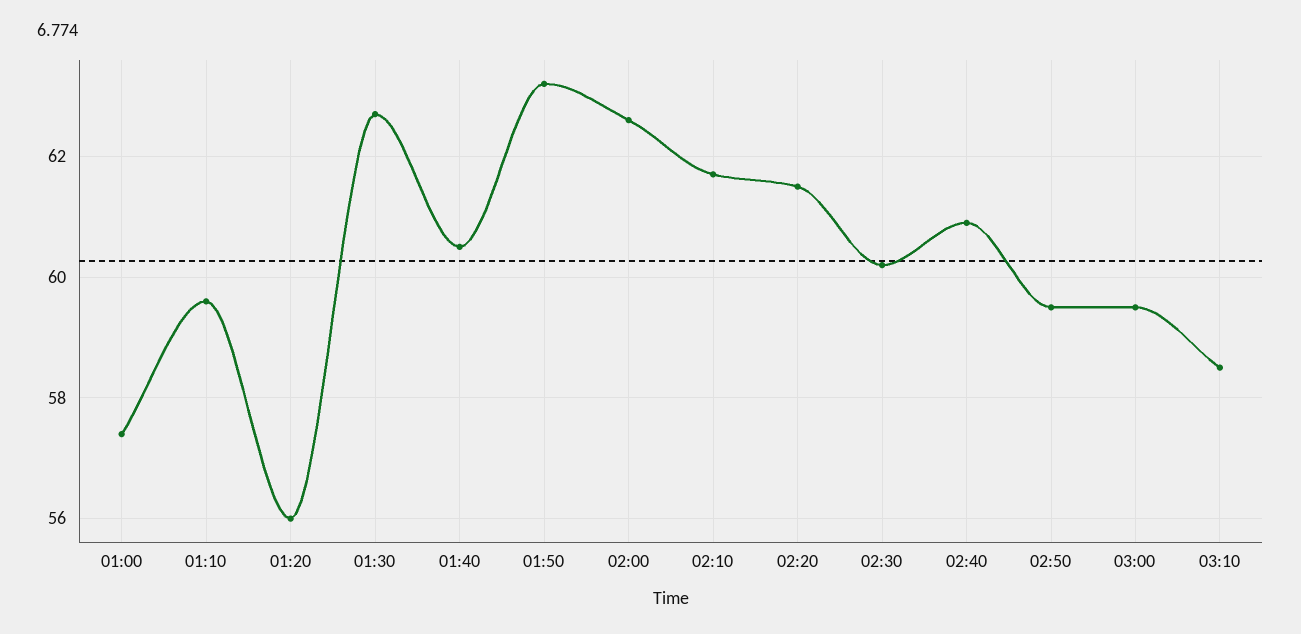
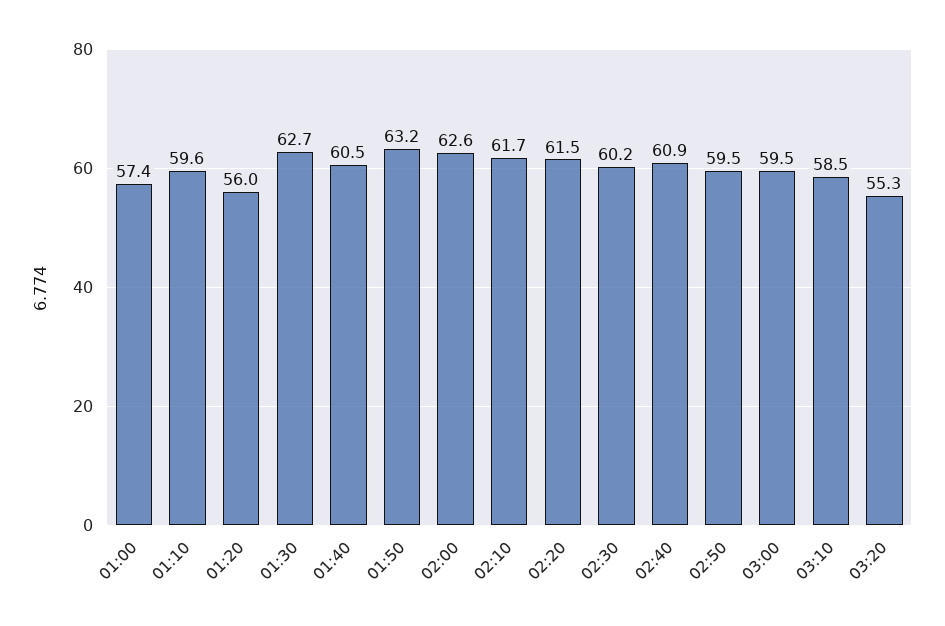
03:20: none -> 55.3

